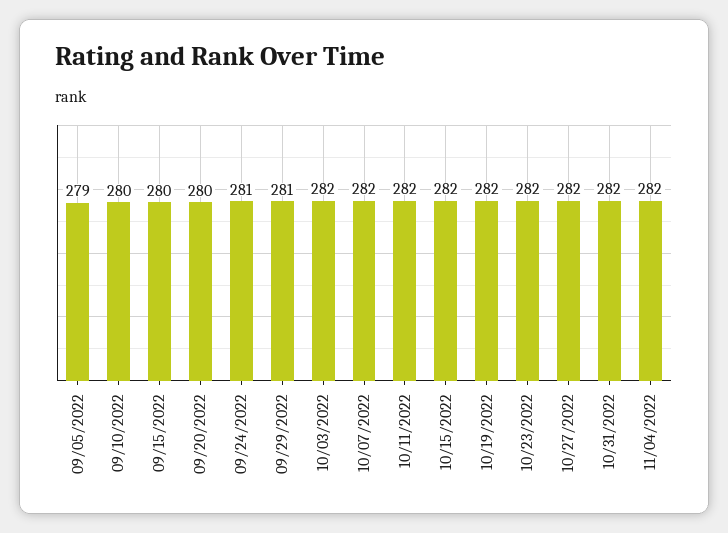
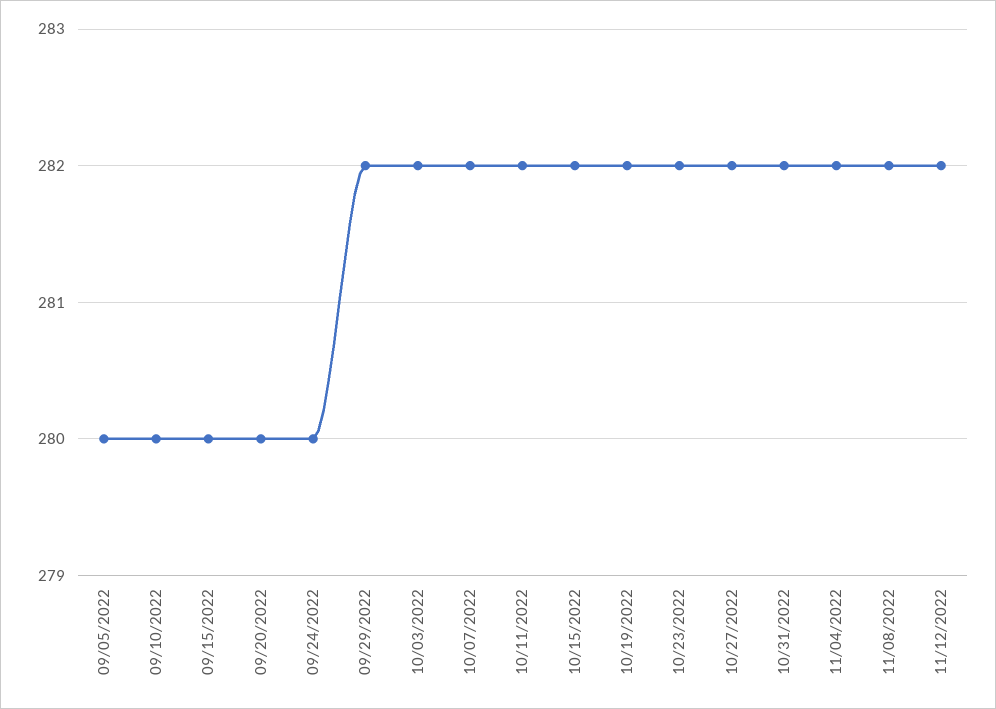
09/05/2022: 279 -> 280
09/24/2022: 281 -> 280
09/29/2022: 281 -> 282
11/08/2022: none -> 282
11/12/2022: none -> 282

